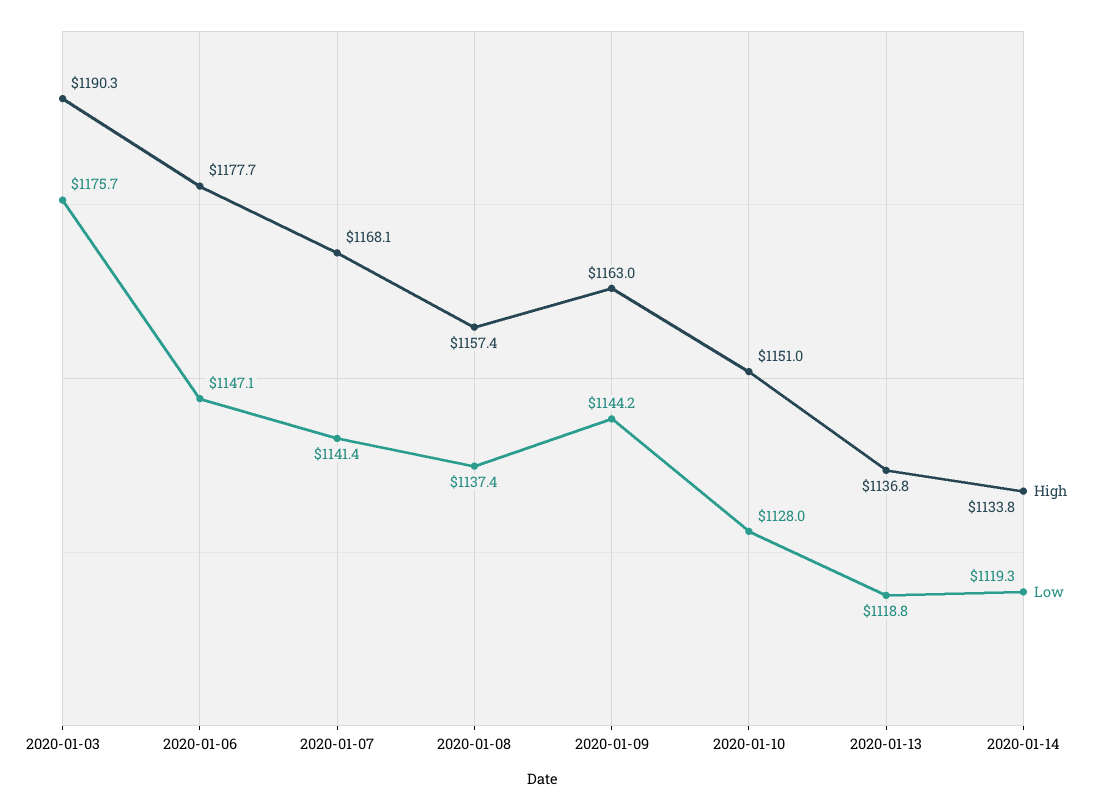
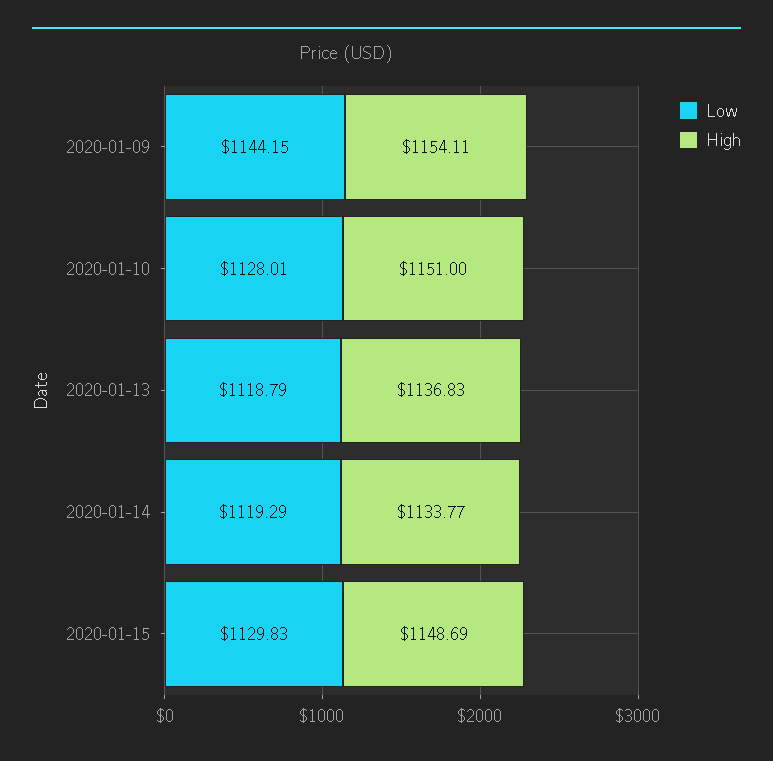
High, 2020-01-03: 1190.3 -> none
Low, 2020-01-03: 1175.7 -> none
High, 2020-01-06: 1177.7 -> none
Low, 2020-01-06: 1147.1 -> none
High, 2020-01-07: 1168.1 -> none
Low, 2020-01-07: 1141.4 -> none
High, 2020-01-08: 1157.4 -> none
Low, 2020-01-08: 1137.4 -> none
High, 2020-01-09: 1163 -> 1154.11
Low, 2020-01-15: none -> 1129.83
High, 2020-01-15: none -> 1148.69

